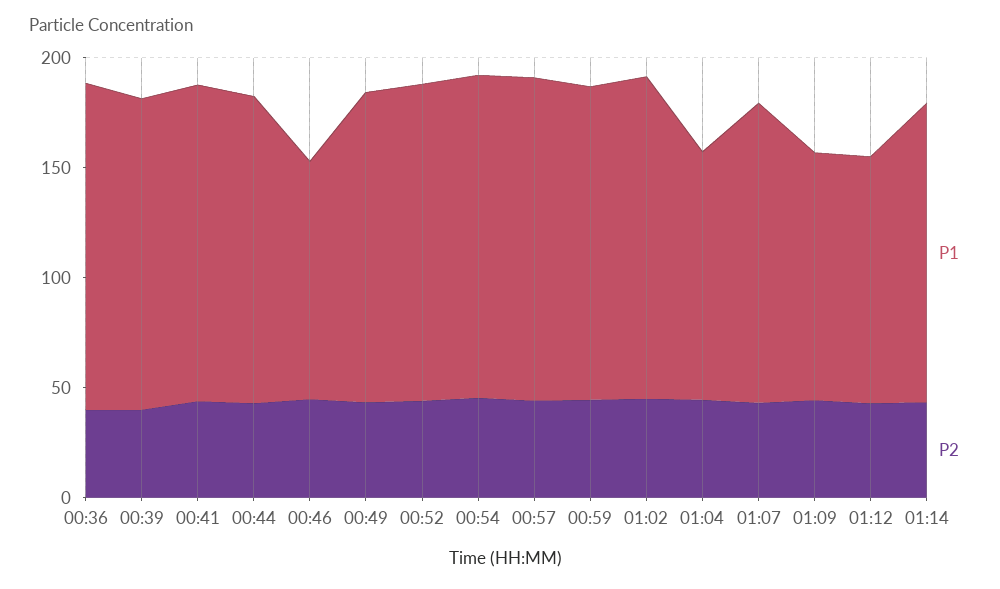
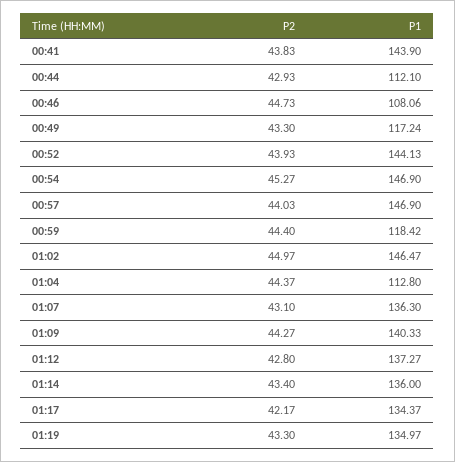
P1, 00:36: 150 -> none
P2, 00:36: 40 -> none
P1, 00:39: 140 -> none
P2, 00:39: 40 -> none
P1, 00:44: 140 -> 112.1
P1, 00:49: 140 -> 117.24
P1, 00:59: 140 -> 118.42
P1, 01:09: 110 -> 140.33
P1, 01:12: 110 -> 137.27
P2, 01:17: none -> 42.17
P1, 01:17: none -> 134.37
P2, 01:19: none -> 43.3
P1, 01:19: none -> 134.97

